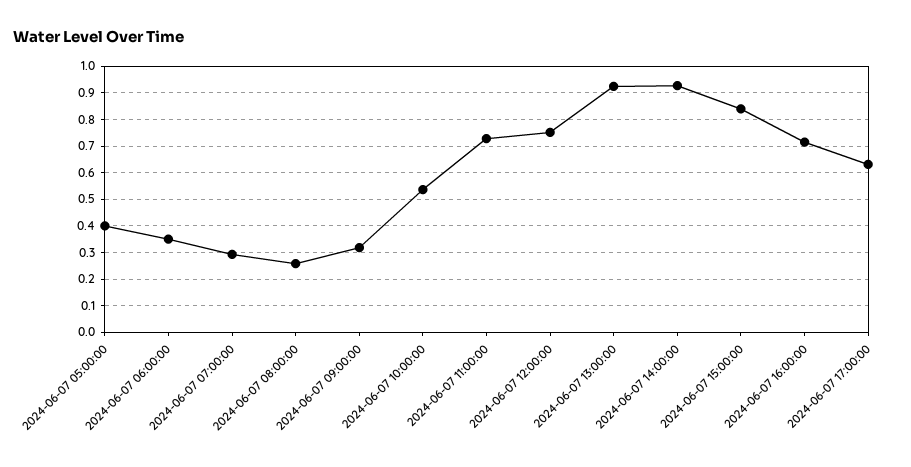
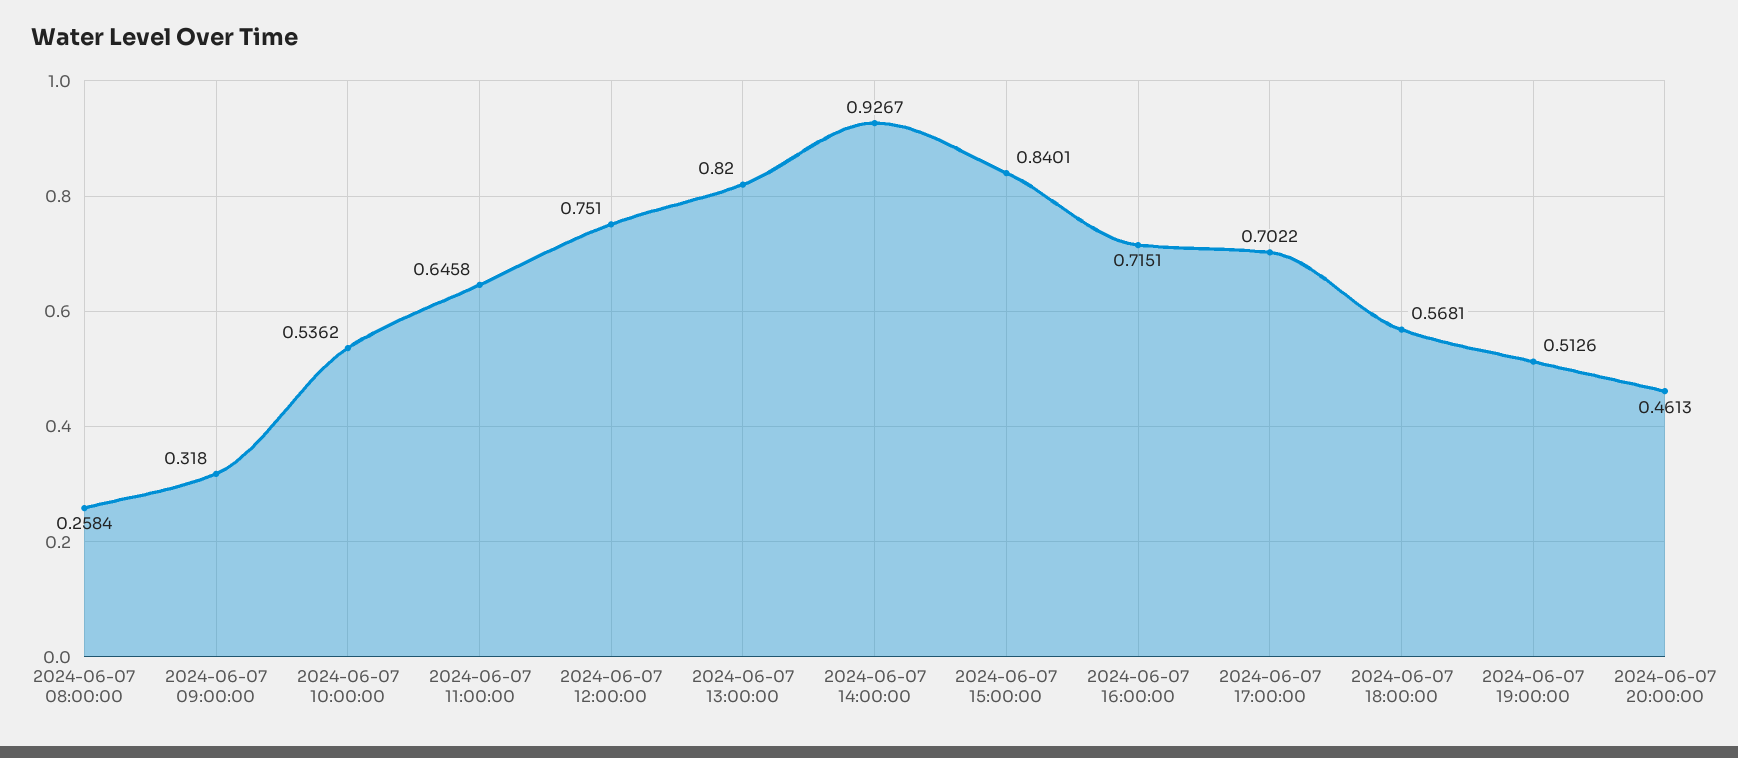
2024-06-07 05:00:00: 0.4 -> none
2024-06-07 06:00:00: 0.35 -> none
2024-06-07 07:00:00: 0.3 -> none
2024-06-07 11:00:00: 0.725 -> 0.6458
2024-06-07 13:00:00: 0.925 -> 0.82
2024-06-07 17:00:00: 0.625 -> 0.7022
2024-06-07 18:00:00: none -> 0.5681
2024-06-07 19:00:00: none -> 0.5126
2024-06-07 20:00:00: none -> 0.4613

